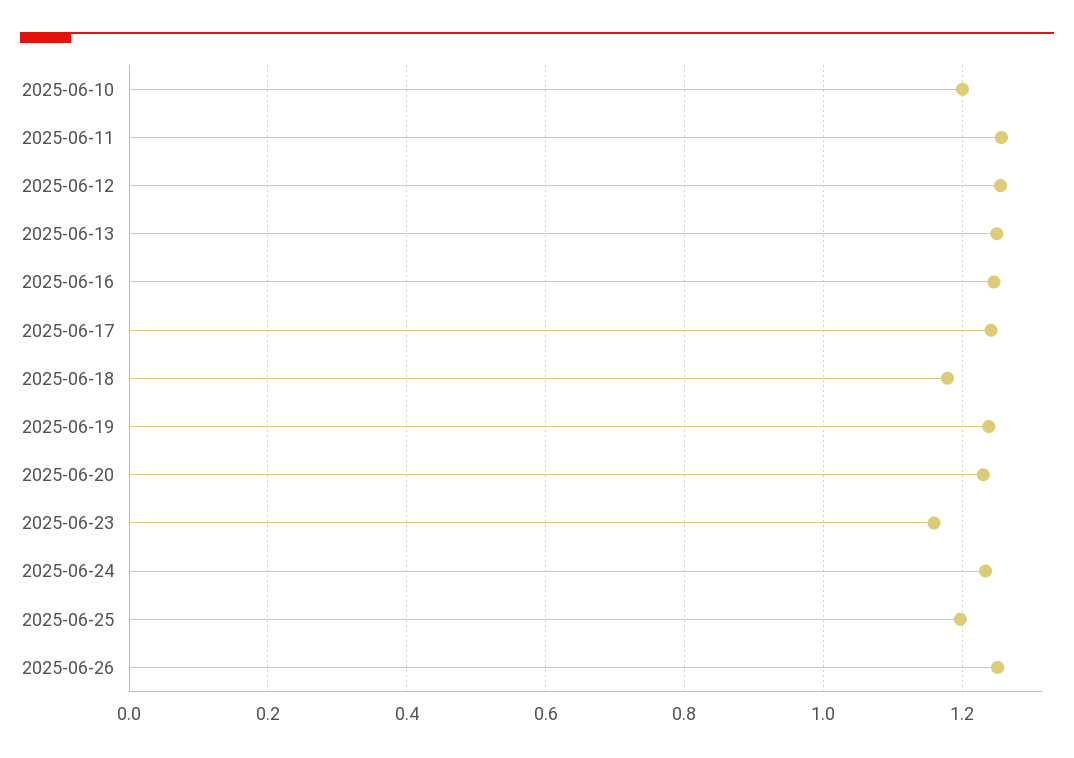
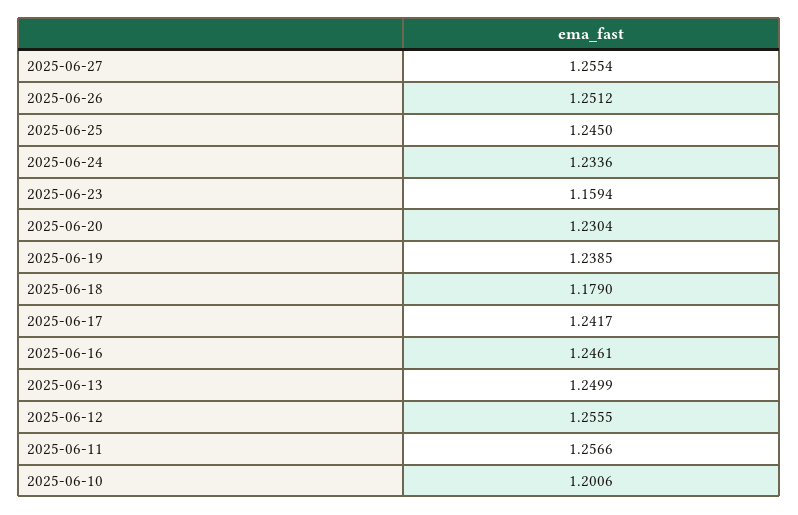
2025-06-25: 1.2 -> 1.245
2025-06-27: none -> 1.2554

